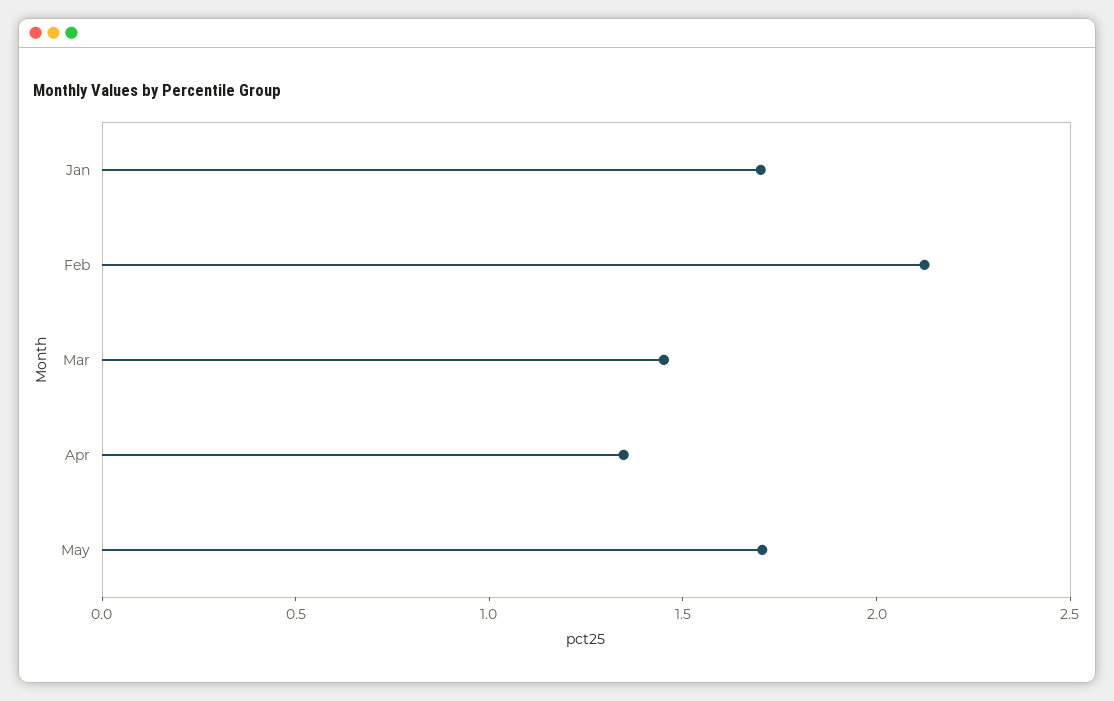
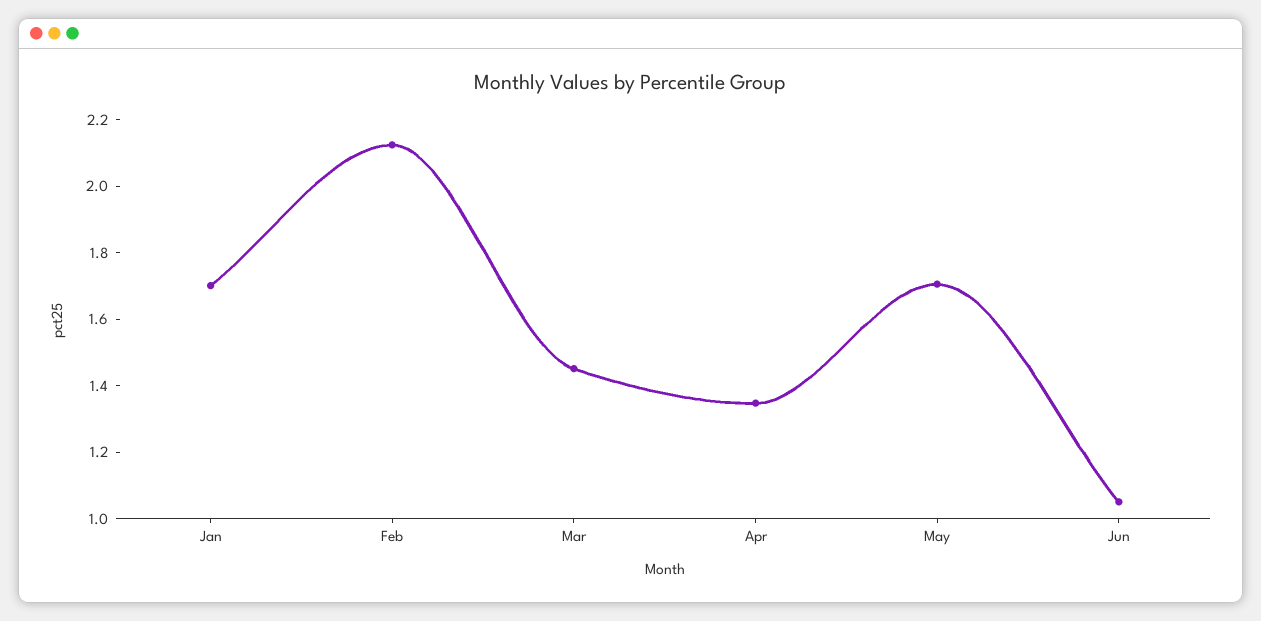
Jun: none -> 1.05

